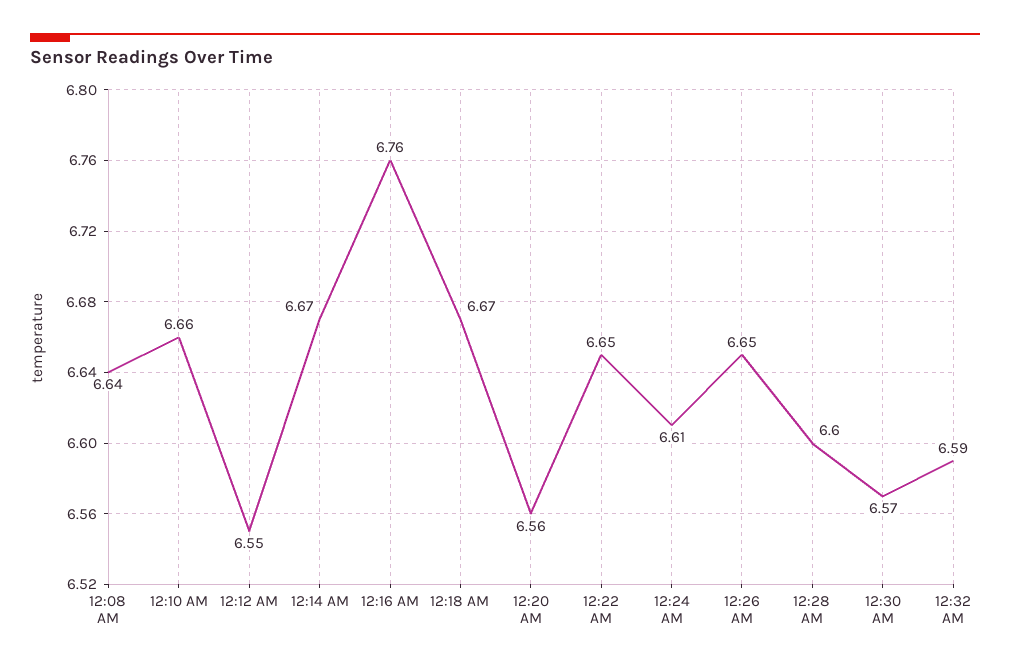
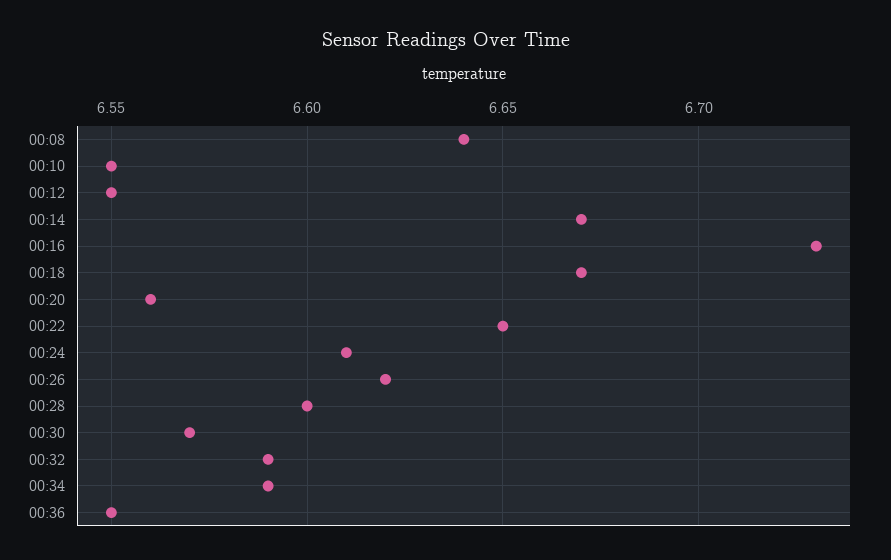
12:10 AM: 6.66 -> 6.55
12:16 AM: 6.76 -> 6.73
12:26 AM: 6.65 -> 6.62
00:34: none -> 6.59
00:36: none -> 6.55

